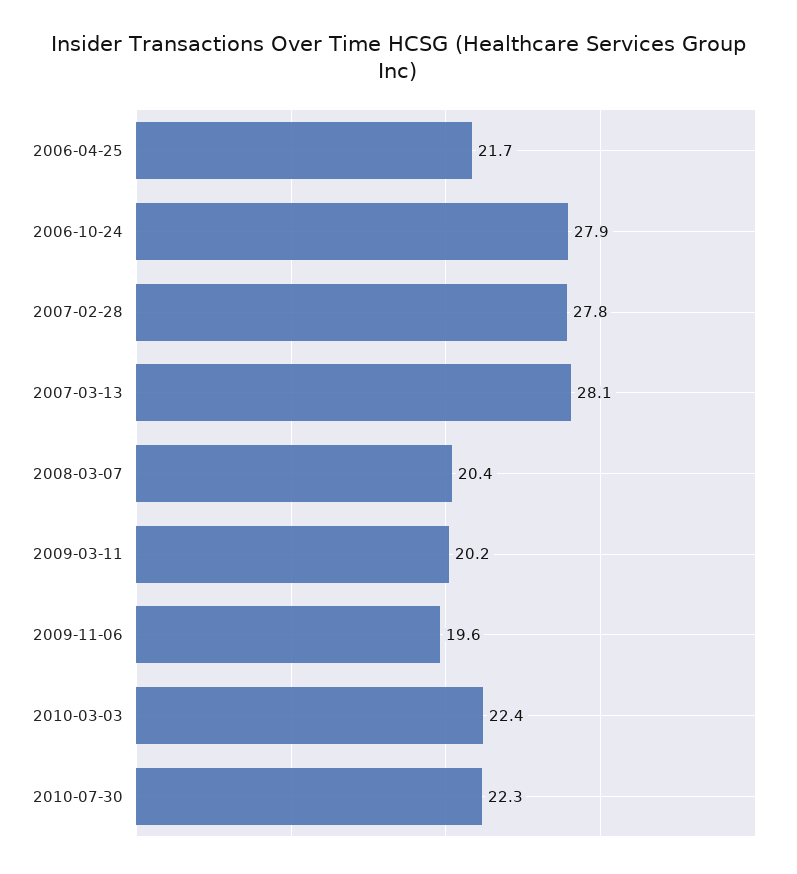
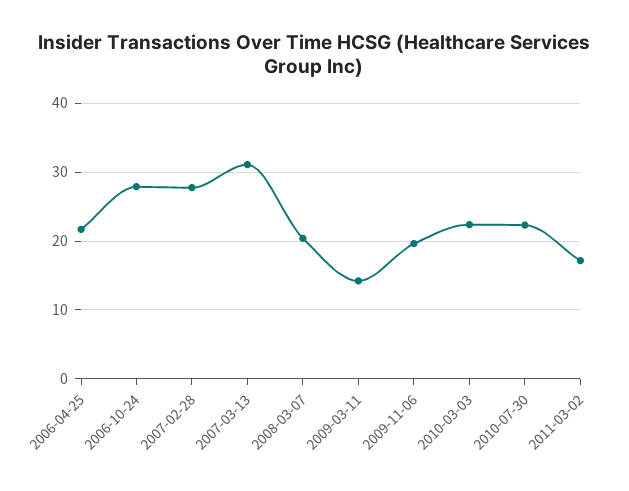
2007-03-13: 28.1 -> 31
2009-03-11: 20.2 -> 14
2011-03-02: none -> 17

